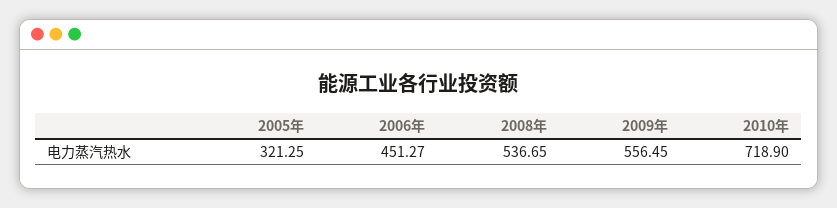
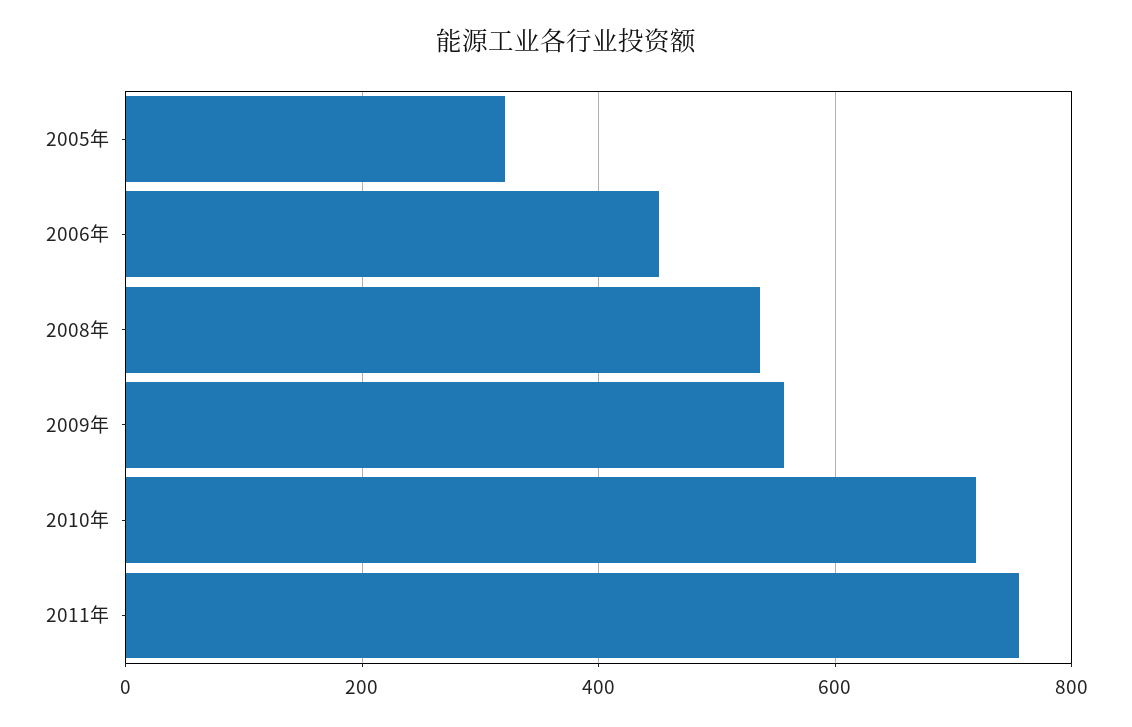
2011年: none -> 760

